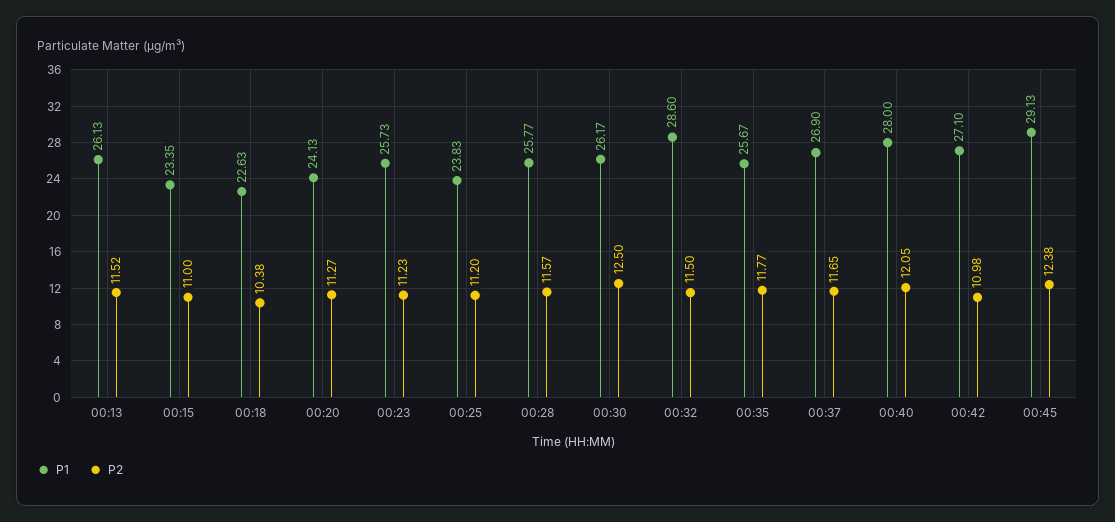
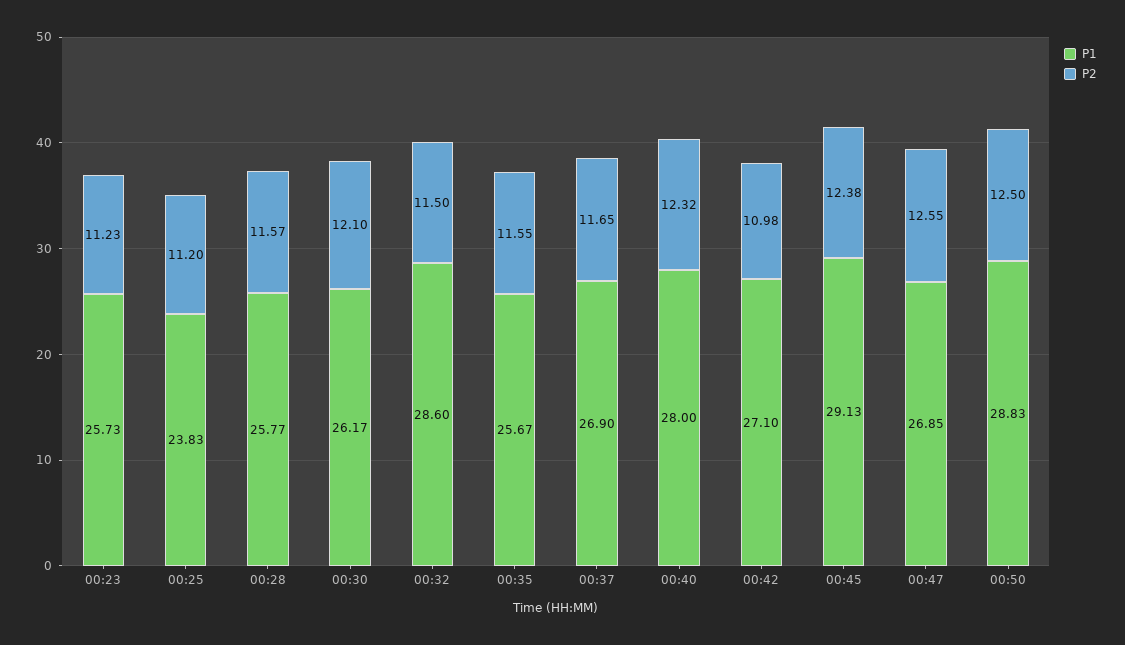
P1, 00:13: 26.13 -> none
P2, 00:13: 11.52 -> none
P1, 00:15: 23.35 -> none
P2, 00:15: 11 -> none
P1, 00:18: 22.63 -> none
P2, 00:18: 10.38 -> none
P1, 00:20: 24.13 -> none
P2, 00:20: 11.27 -> none
P2, 00:30: 12.5 -> 12.1
P2, 00:35: 11.77 -> 11.55
P2, 00:40: 12.05 -> 12.32
P1, 00:47: none -> 26.85
P2, 00:47: none -> 12.55
P1, 00:50: none -> 28.83
P2, 00:50: none -> 12.5

